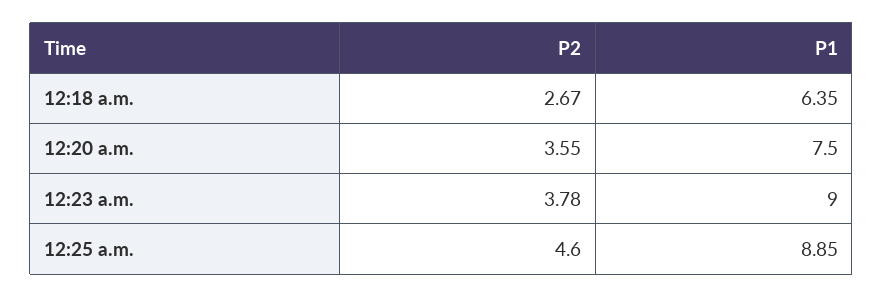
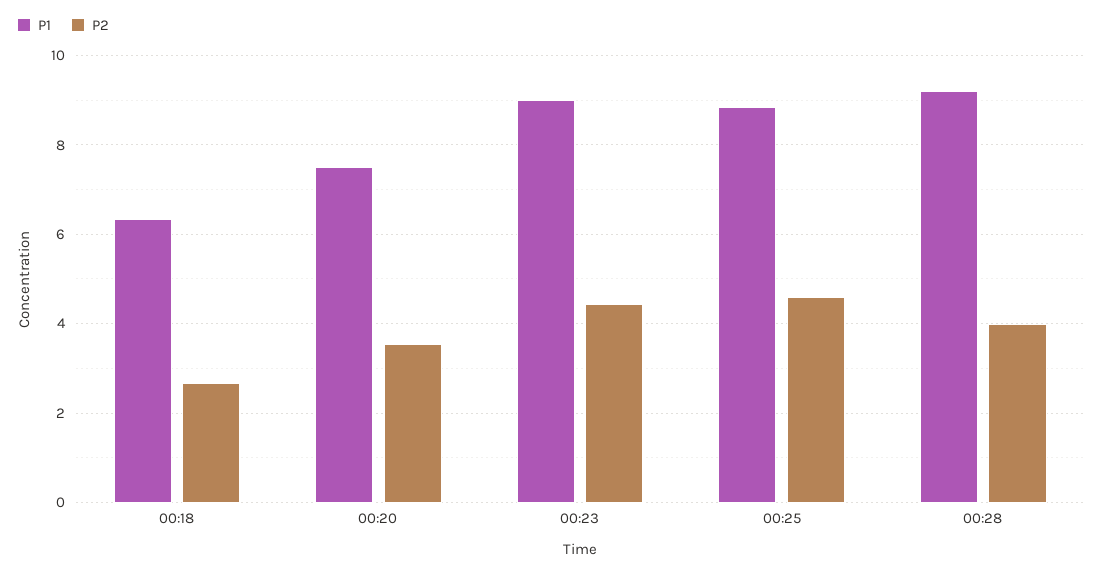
P2, 12:23 a.m.: 3.78 -> 4.4
P1, 00:28: none -> 9.2
P2, 00:28: none -> 4

